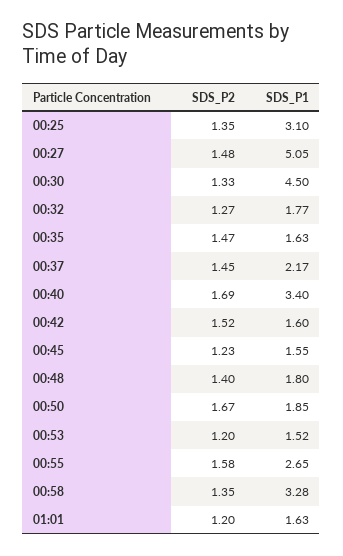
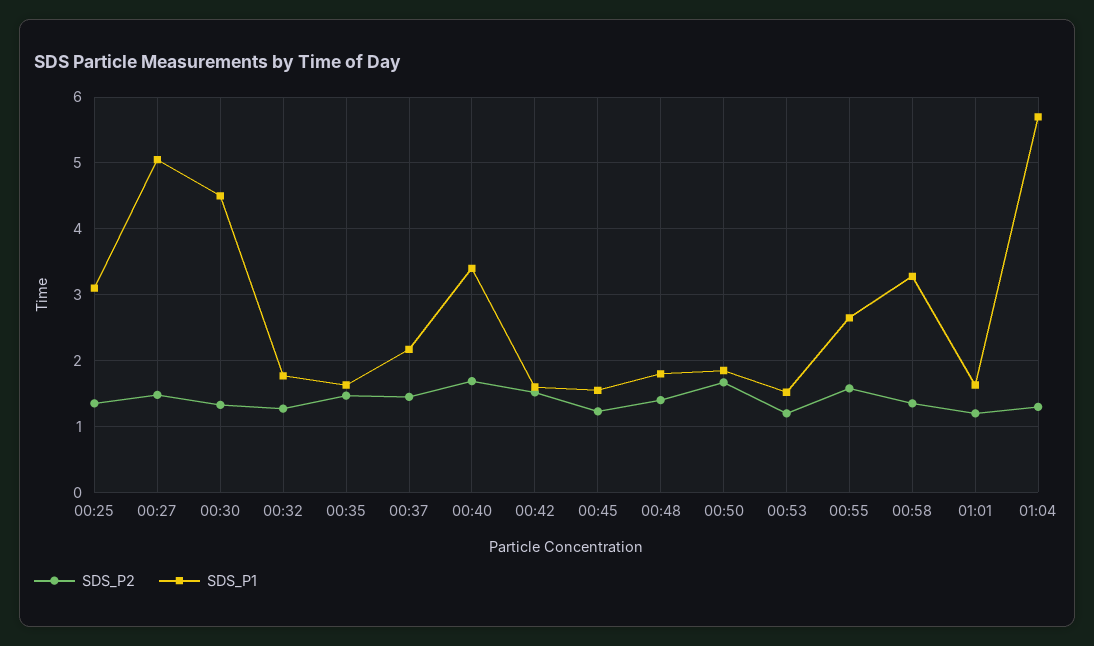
SDS_P2, 01:04: none -> 1.3
SDS_P1, 01:04: none -> 5.7

